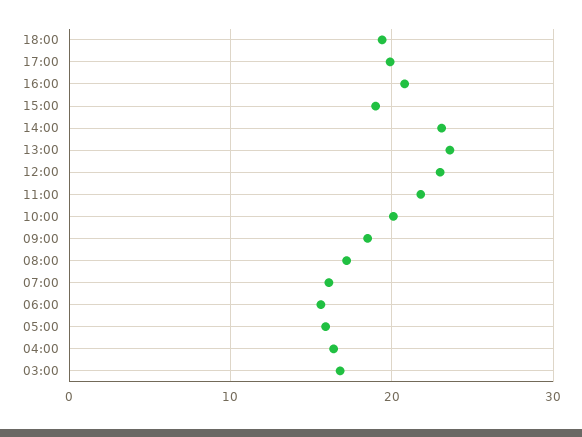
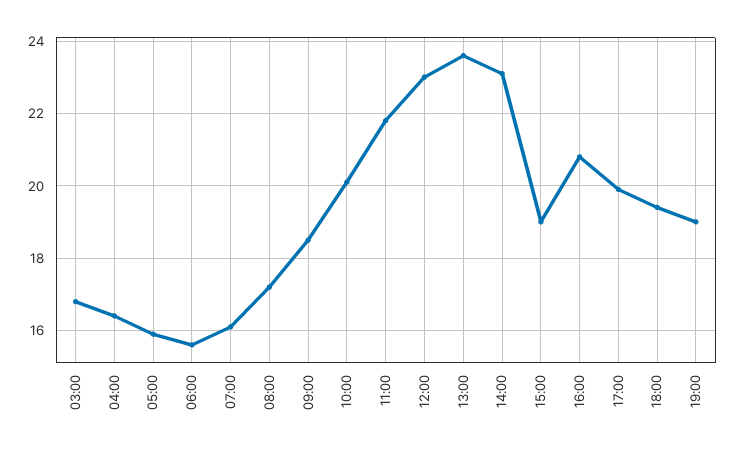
19:00: none -> 19

